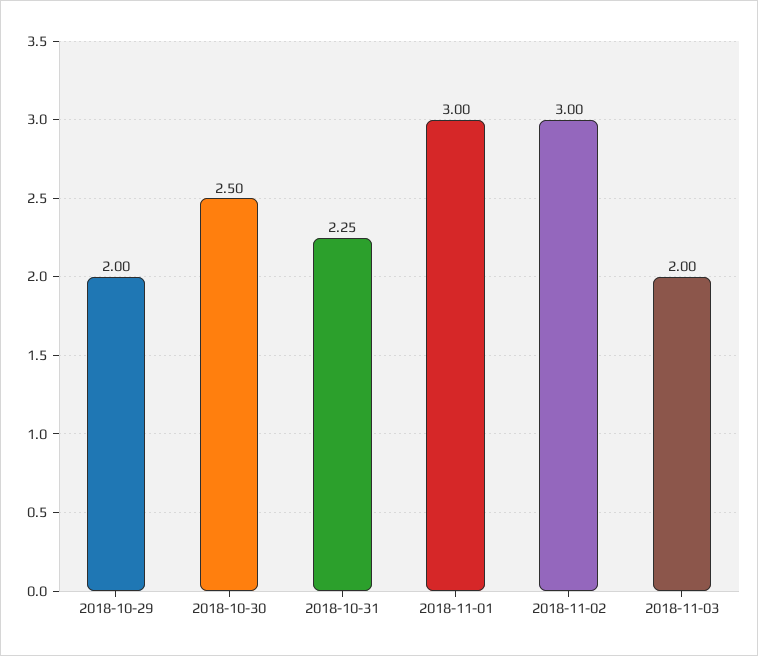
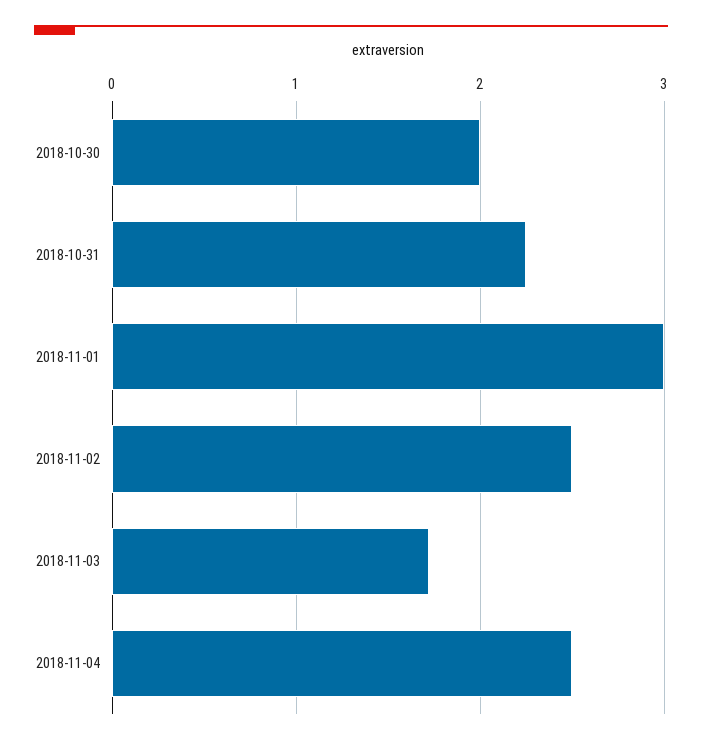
2018-10-29: 2 -> none
2018-10-30: 2.5 -> 2
2018-11-02: 3 -> 2.5
2018-11-03: 2 -> 1.7
2018-11-04: none -> 2.5

